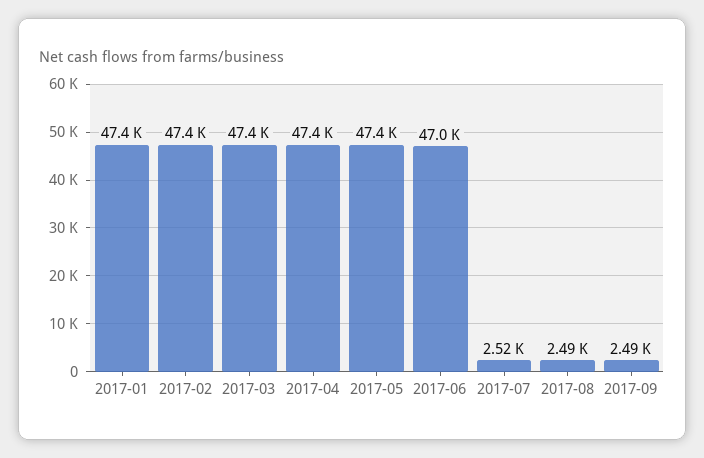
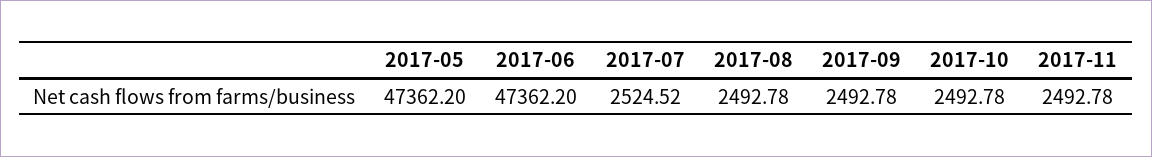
2017-01: 47400 -> none
2017-02: 47400 -> none
2017-03: 47400 -> none
2017-04: 47400 -> none
2017-06: 47000 -> 47362.2
2017-10: none -> 2492.78
2017-11: none -> 2492.78

